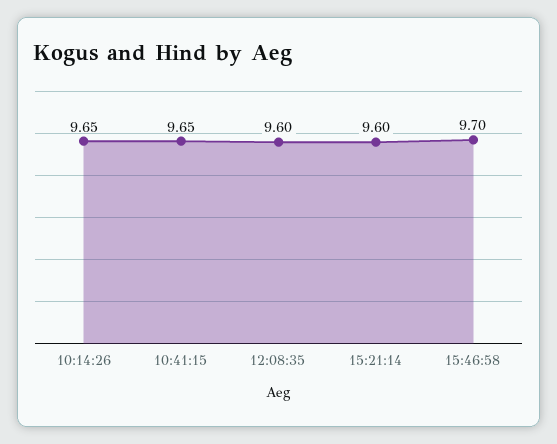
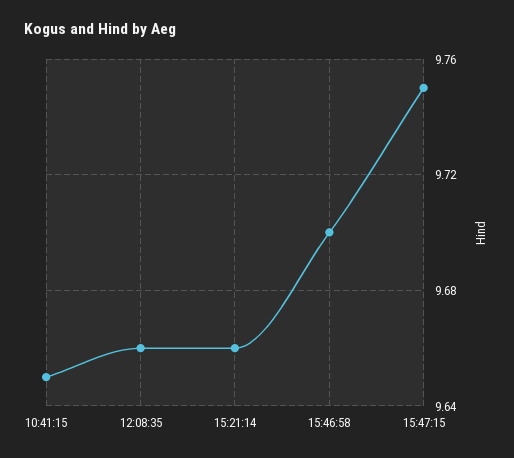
10:14:26: 9.65 -> none
12:08:35: 9.6 -> 9.66
15:21:14: 9.6 -> 9.66
15:47:15: none -> 9.75

